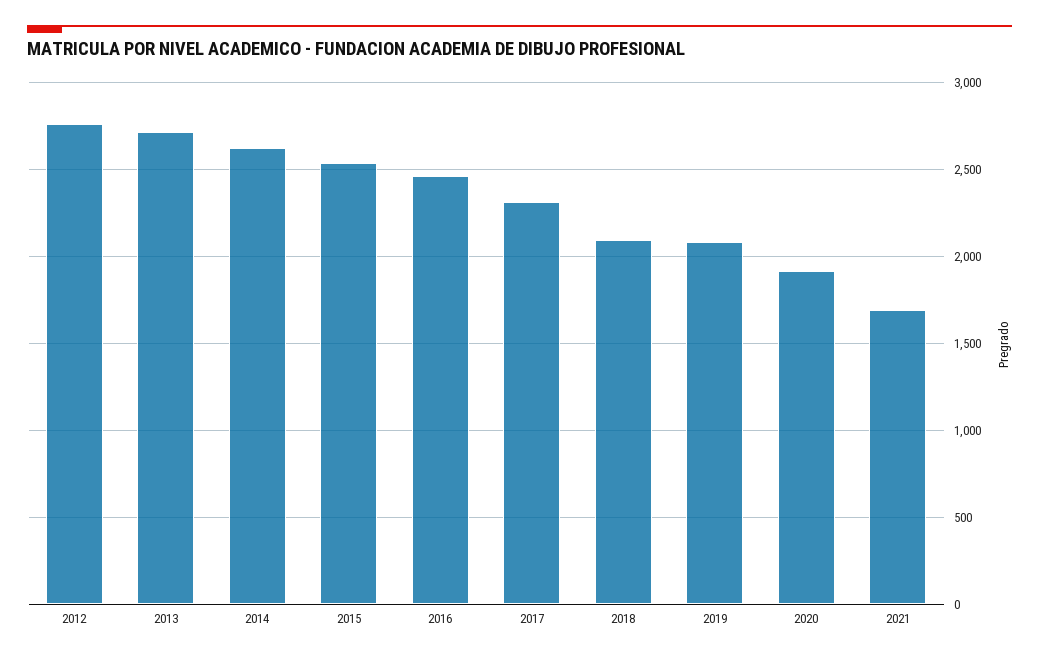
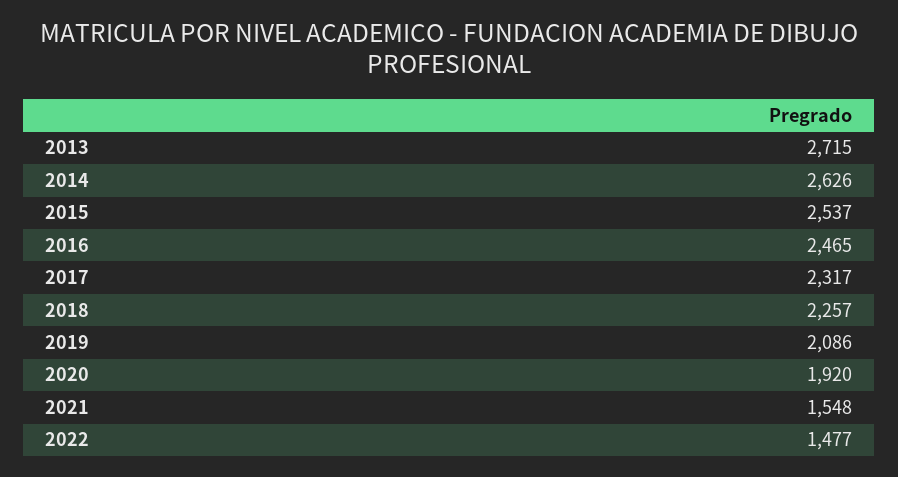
2012: 2750 -> none
2018: 2100 -> 2257
2021: 1700 -> 1548
2022: none -> 1477

